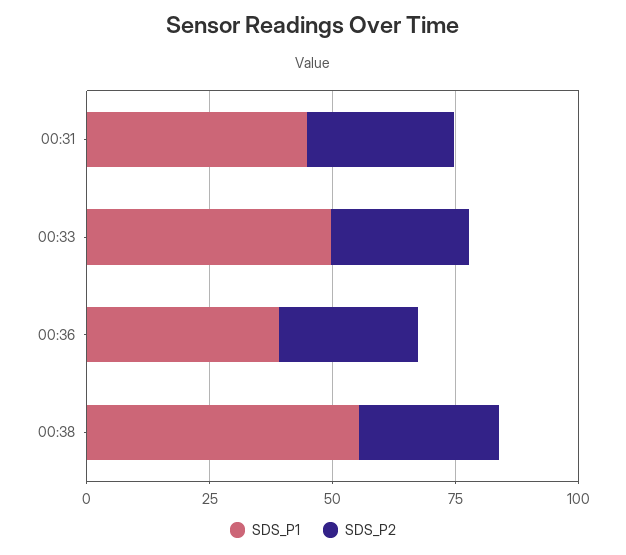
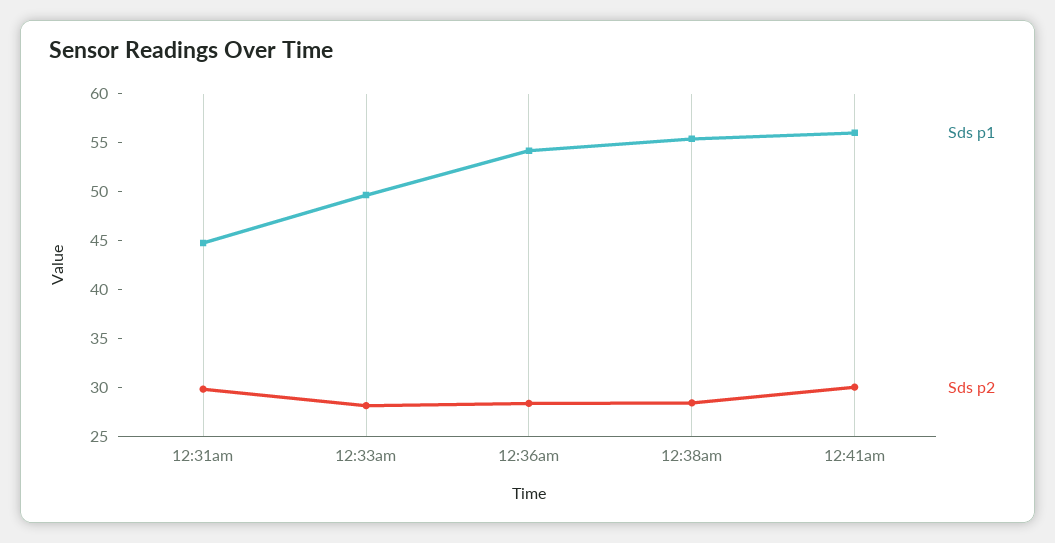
SDS_P1, 00:36: 40 -> 54
SDS_P1, 12:41am: none -> 56
SDS_P2, 12:41am: none -> 30

